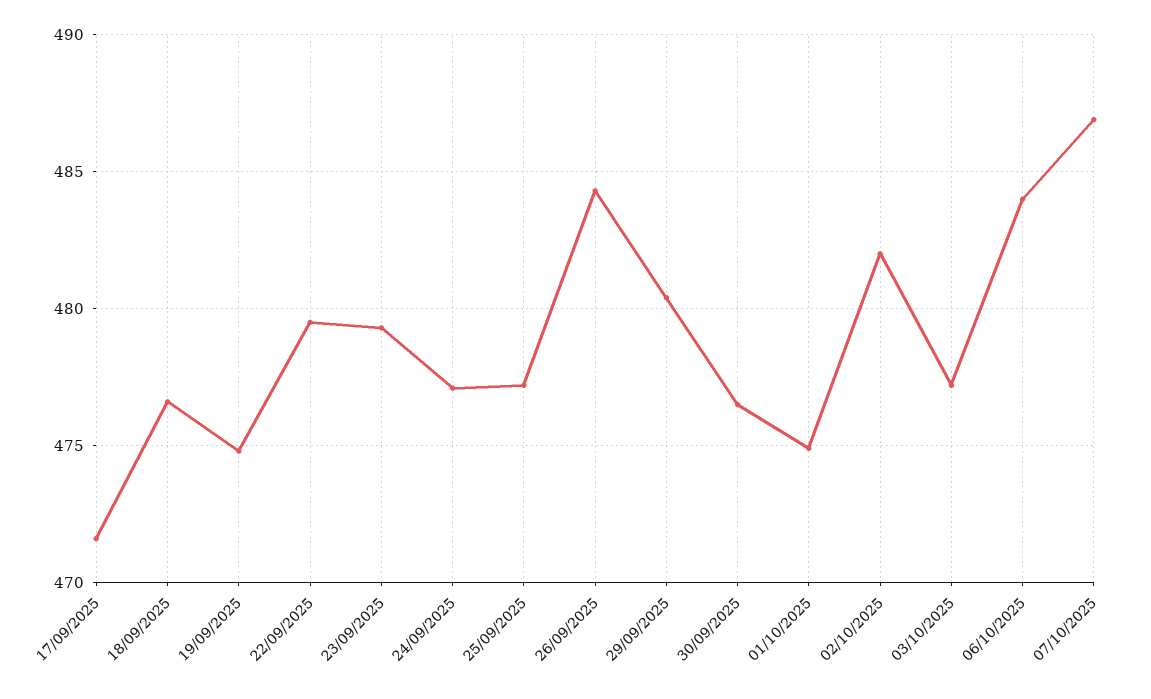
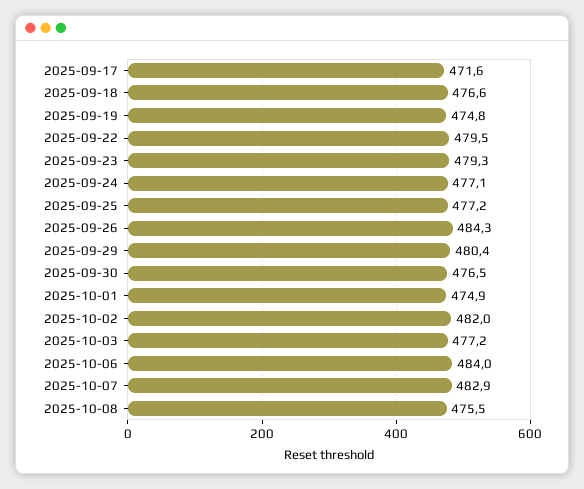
07/10/2025: 487 -> 482.9
2025-10-08: none -> 475.5

